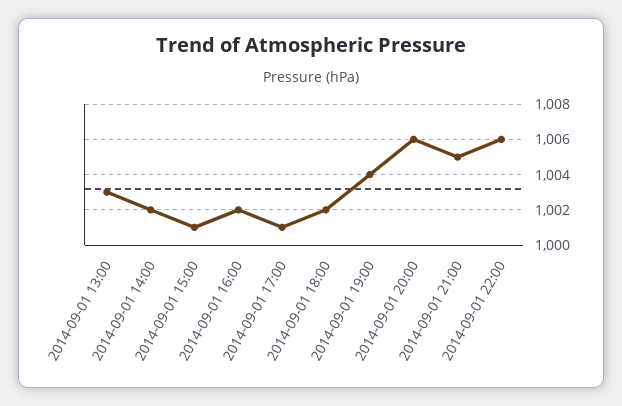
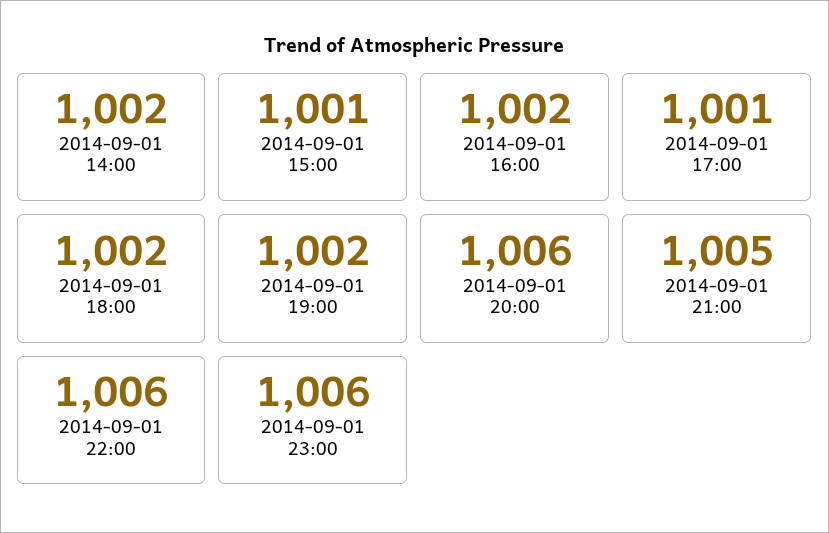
2014-09-01 13:00: 1003 -> none
2014-09-01 19:00: 1004 -> 1002
2014-09-01 23:00: none -> 1006

